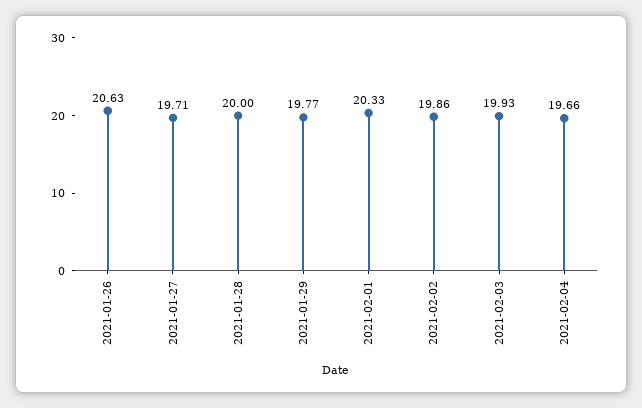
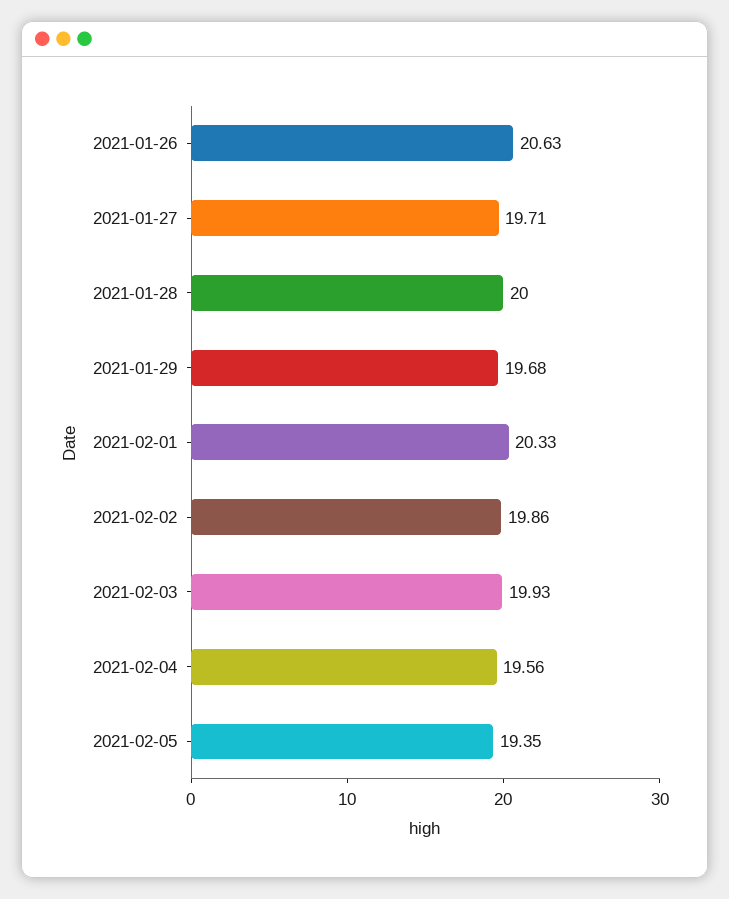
2021-01-29: 19.77 -> 19.68
2021-02-04: 19.66 -> 19.56
2021-02-05: none -> 19.35

